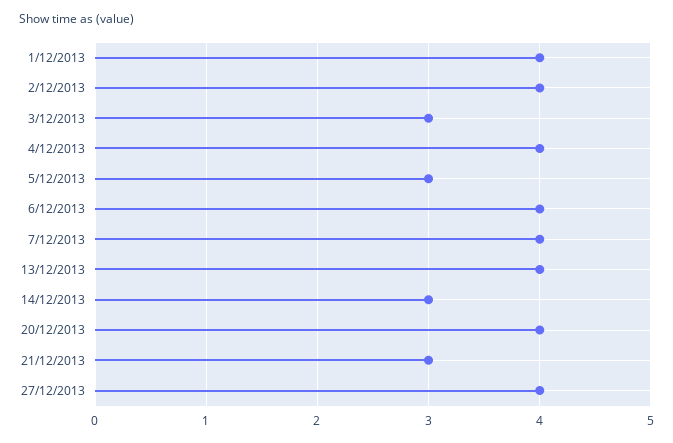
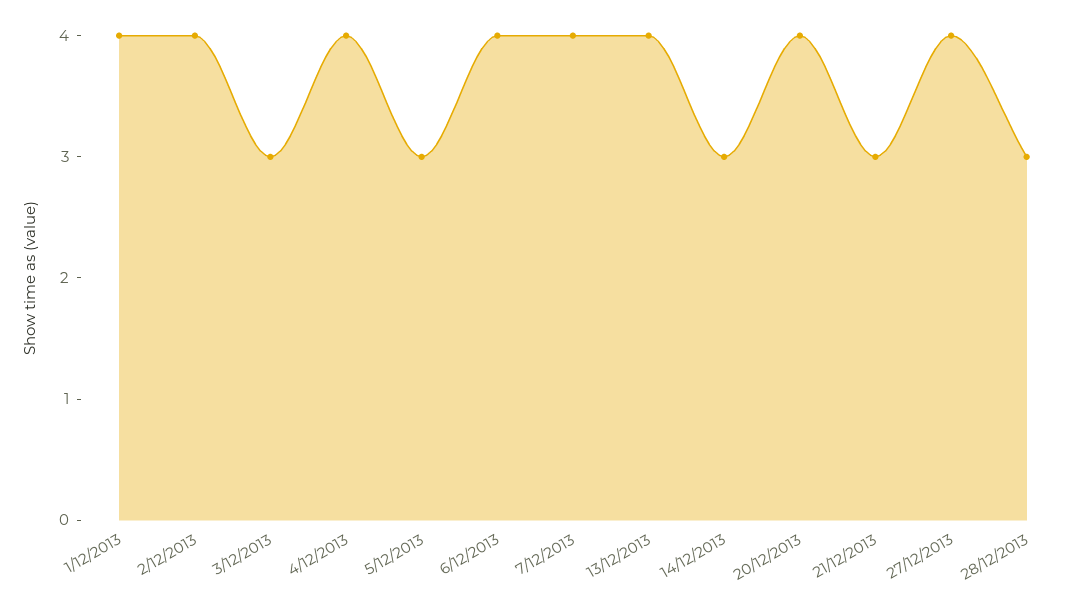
28/12/2013: none -> 3

